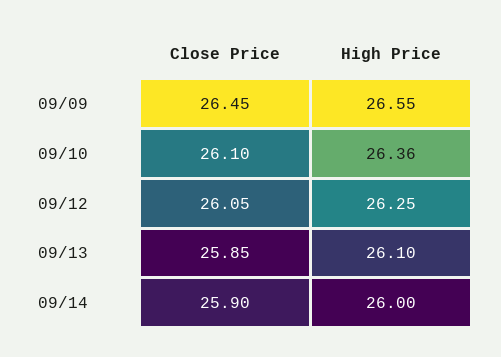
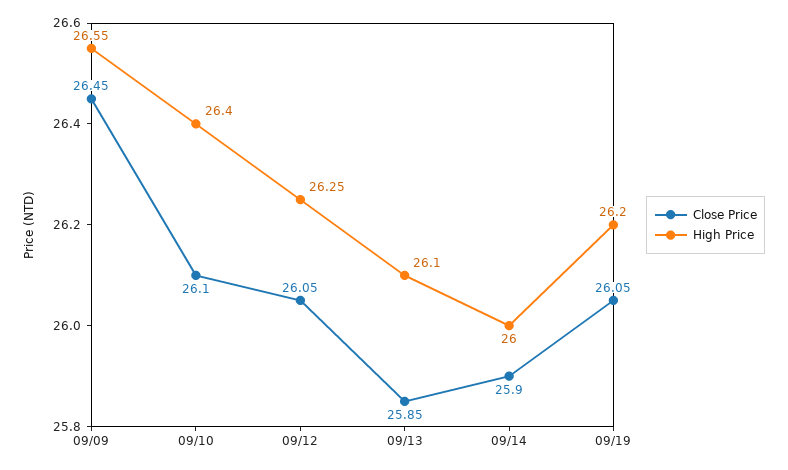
High Price, 09/10: 26.36 -> 26.4
Close Price, 09/19: none -> 26.05
High Price, 09/19: none -> 26.2

